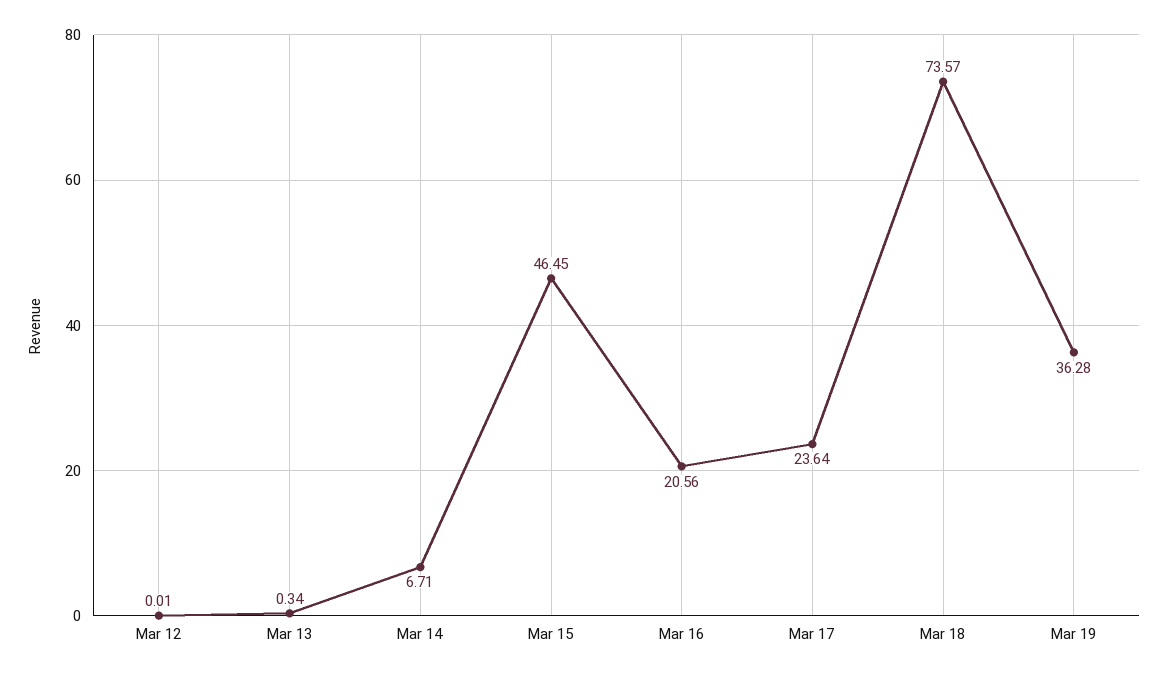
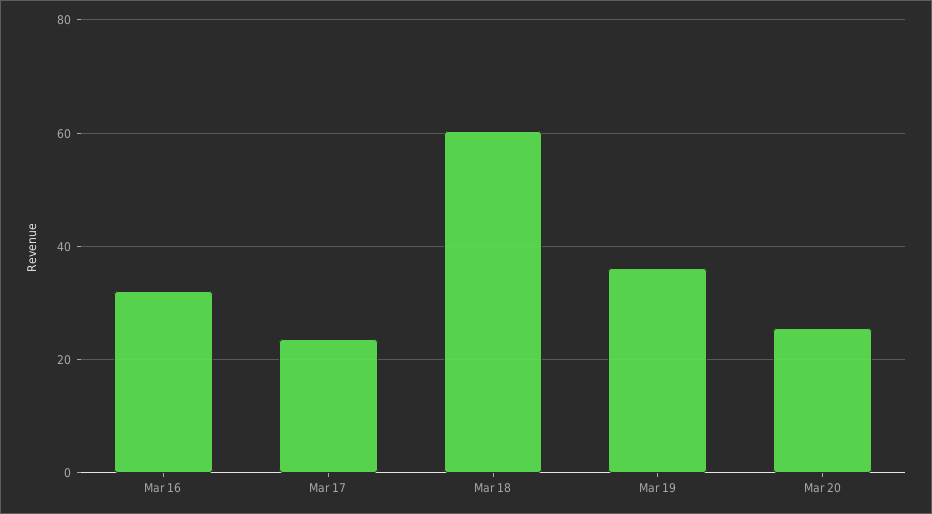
Mar 12: 0.01 -> none
Mar 13: 0.34 -> none
Mar 14: 6.71 -> none
Mar 15: 46.45 -> none
Mar 16: 20.56 -> 32
Mar 18: 73.57 -> 60
Mar 20: none -> 26

